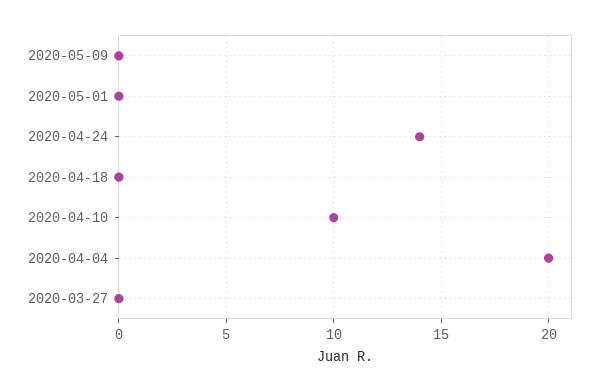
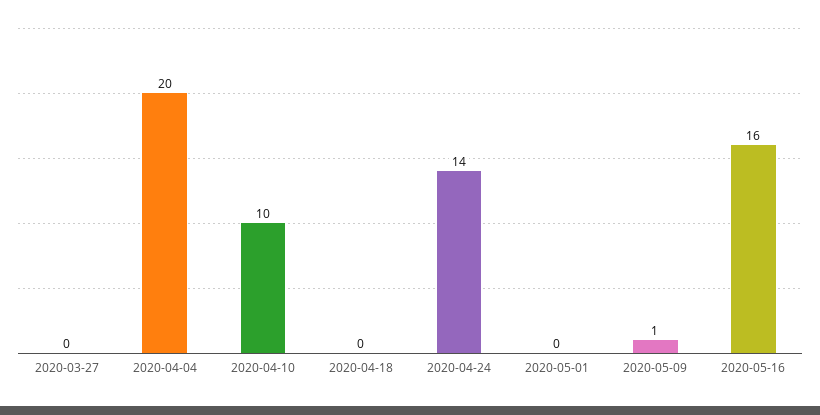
2020-05-09: 0 -> 1
2020-05-16: none -> 16

